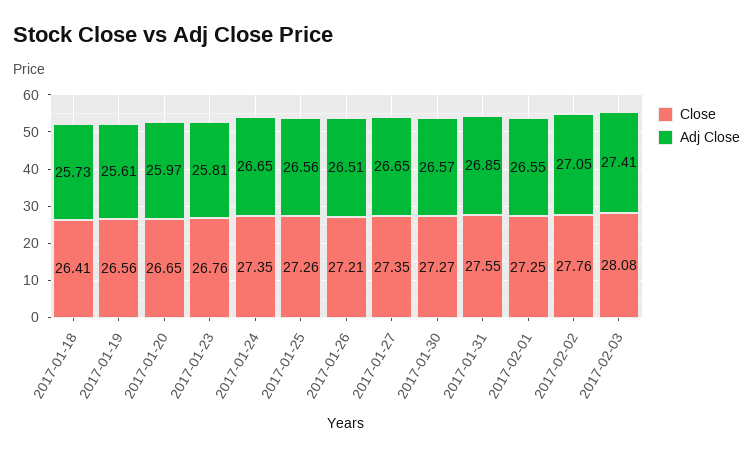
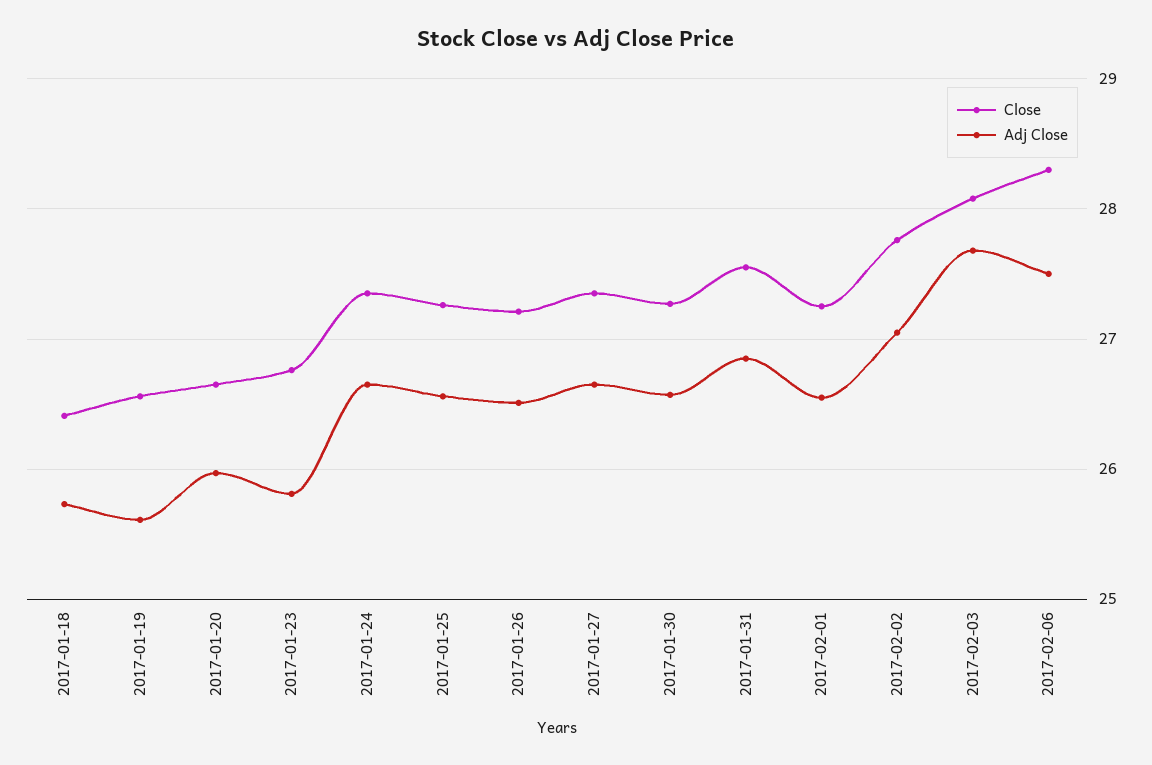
Adj Close, 2017-02-03: 27.41 -> 27.7
Close, 2017-02-06: none -> 28.3
Adj Close, 2017-02-06: none -> 27.5

